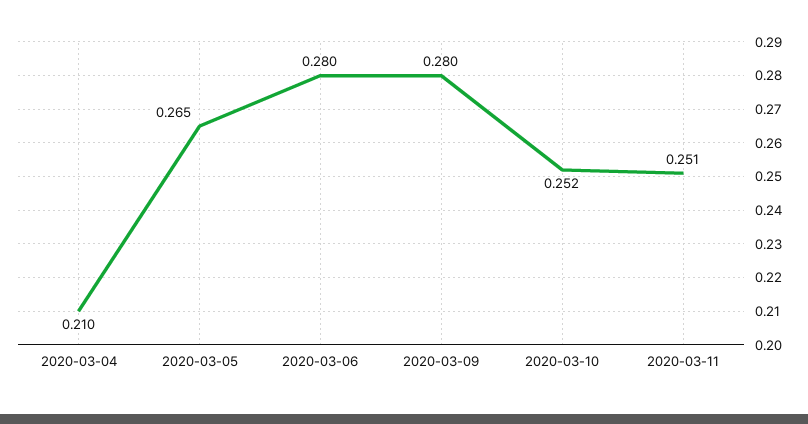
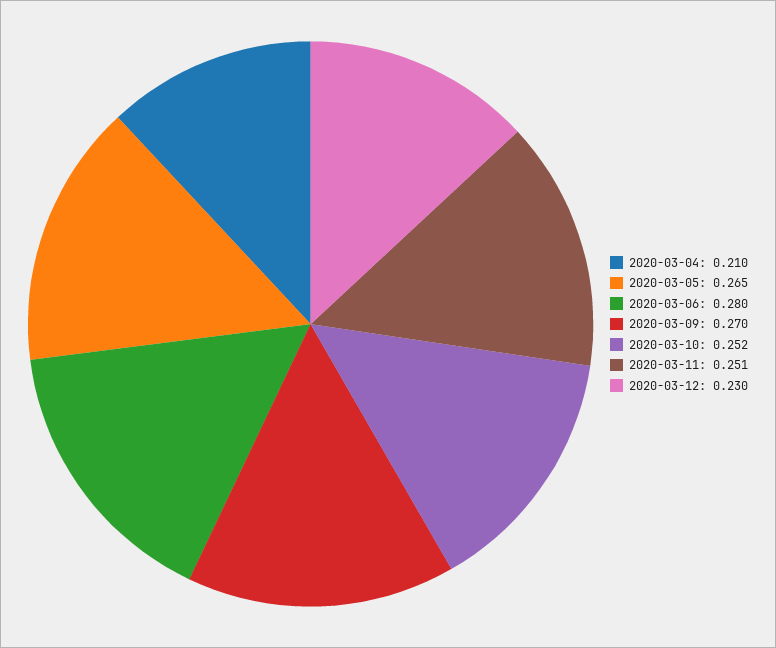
2020-03-09: 0.28 -> 0.27
2020-03-12: none -> 0.23

